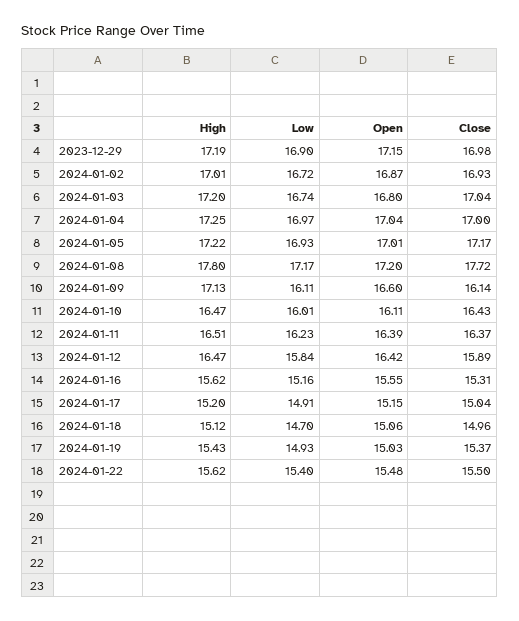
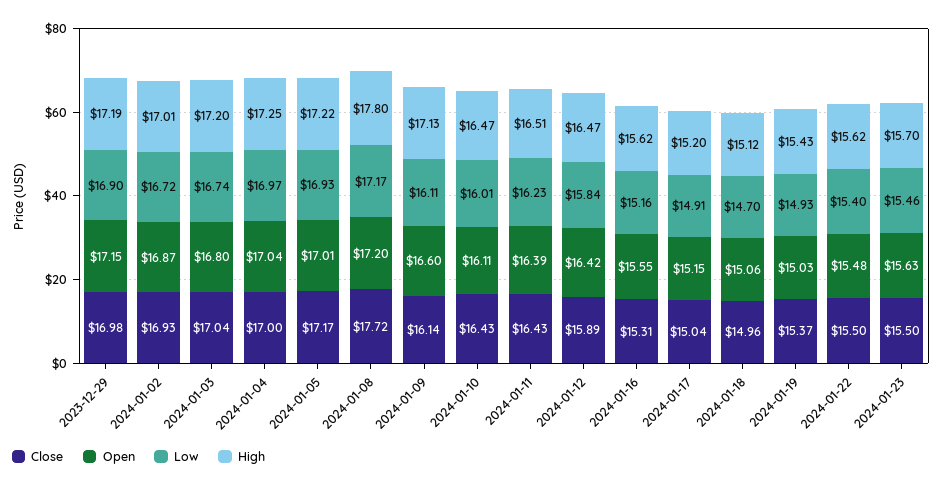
Close, 2024-01-11: 16.37 -> 16.43
Close, 2024-01-23: none -> 15.5
Open, 2024-01-23: none -> 15.63
Low, 2024-01-23: none -> 15.46
High, 2024-01-23: none -> 15.7

